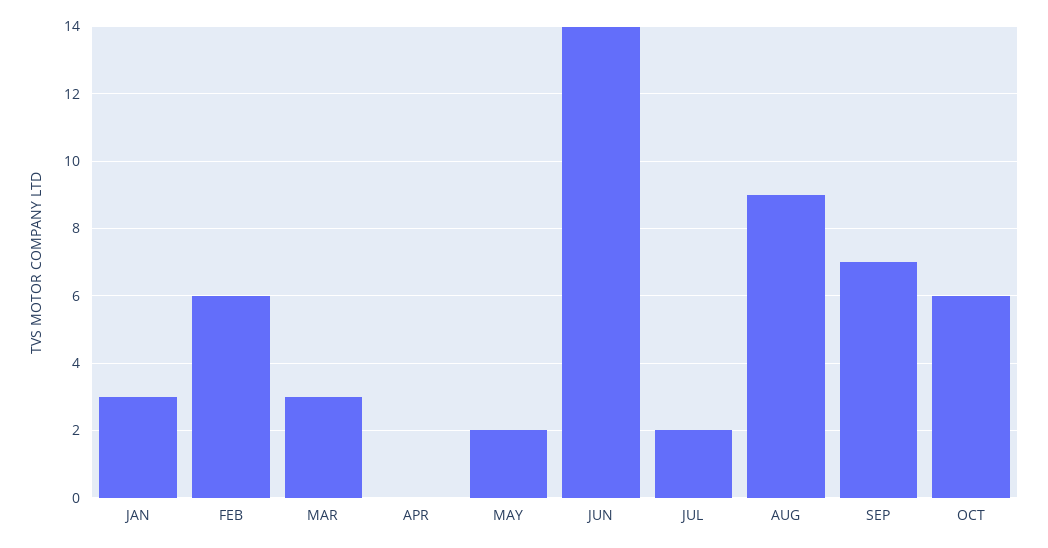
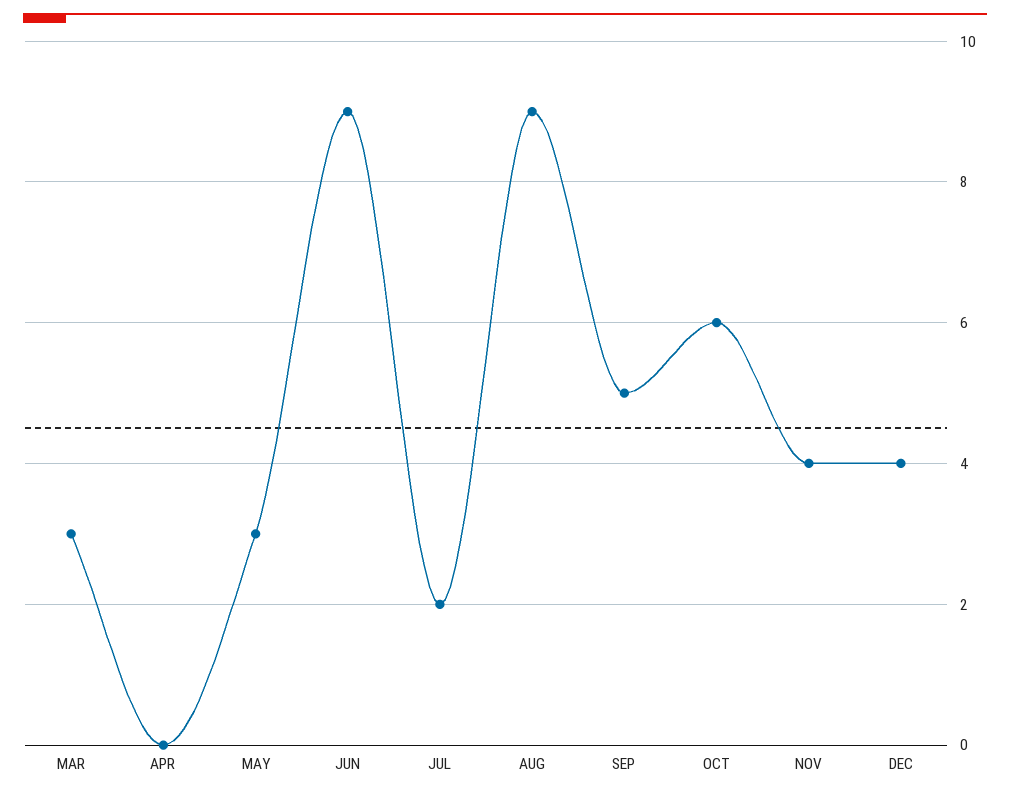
JAN: 3 -> none
FEB: 6 -> none
MAY: 2 -> 3
JUN: 14 -> 9
SEP: 7 -> 5
NOV: none -> 4
DEC: none -> 4

